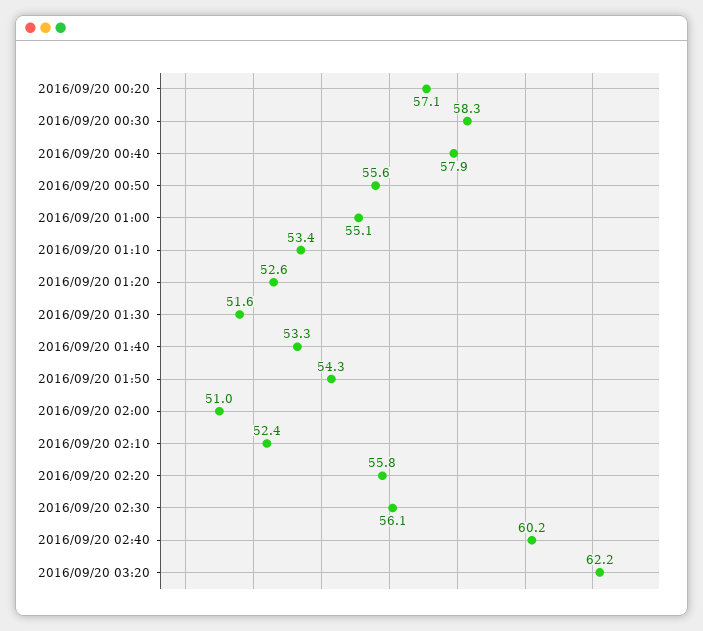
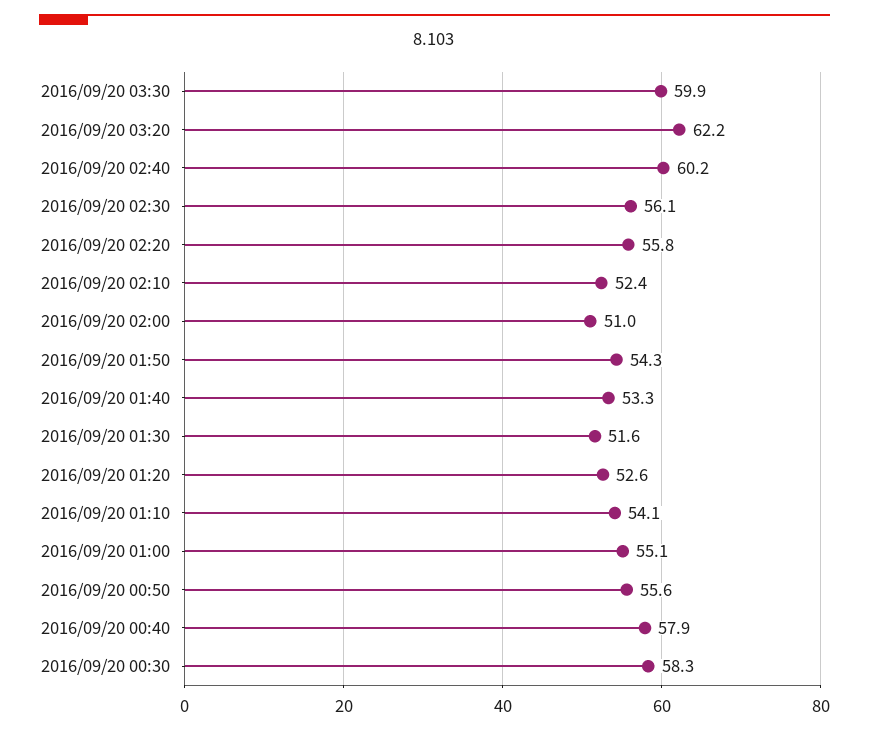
2016/09/20 00:20: 57.1 -> none
2016/09/20 01:10: 53.4 -> 54.1
2016/09/20 03:30: none -> 59.9

